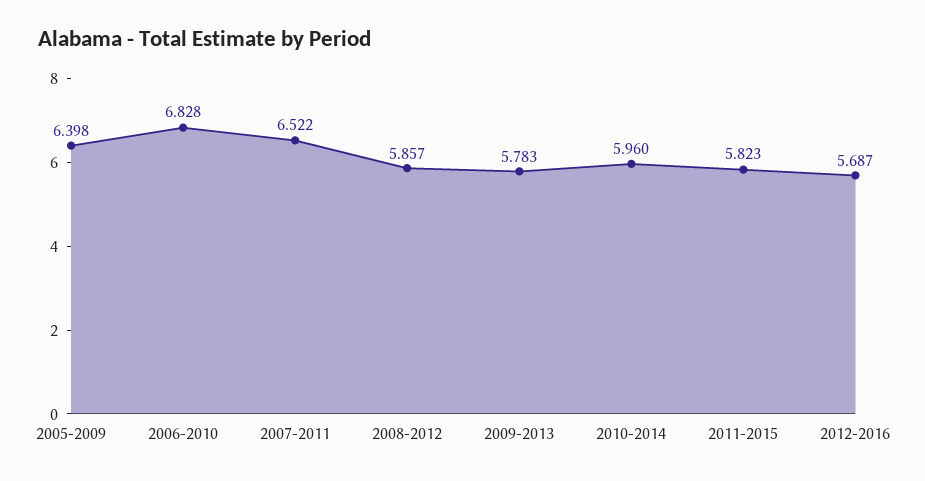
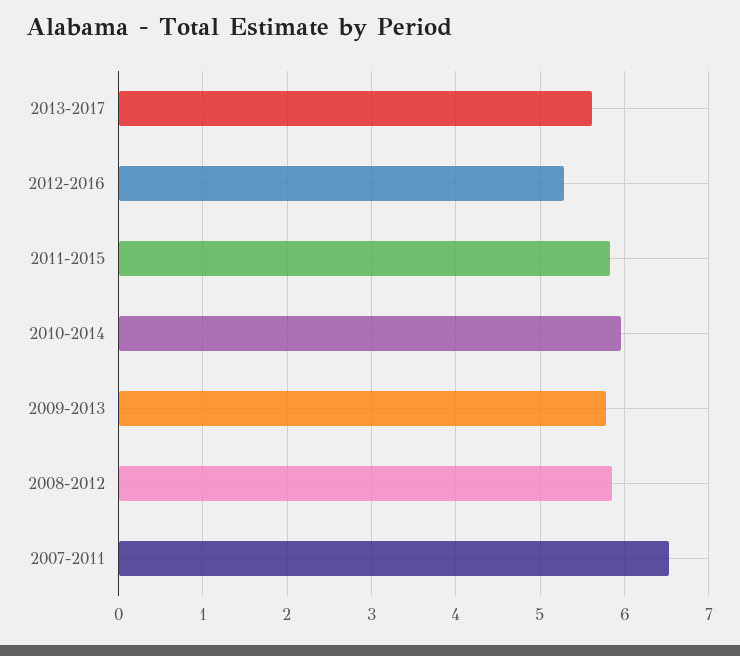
2005-2009: 6.398 -> none
2006-2010: 6.828 -> none
2012-2016: 5.687 -> 5.3
2013-2017: none -> 5.6

